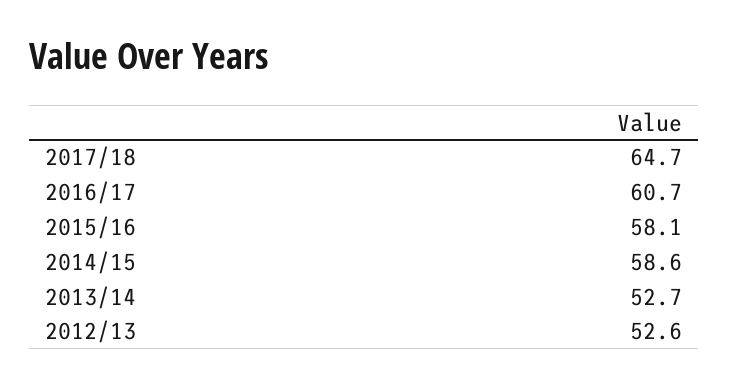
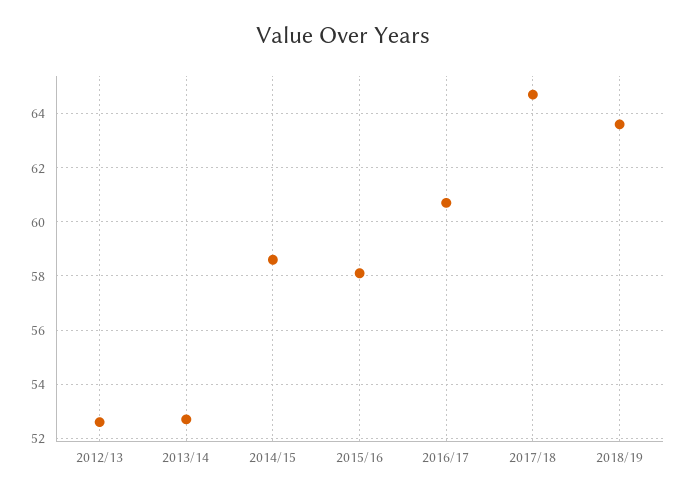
2018/19: none -> 63.5

